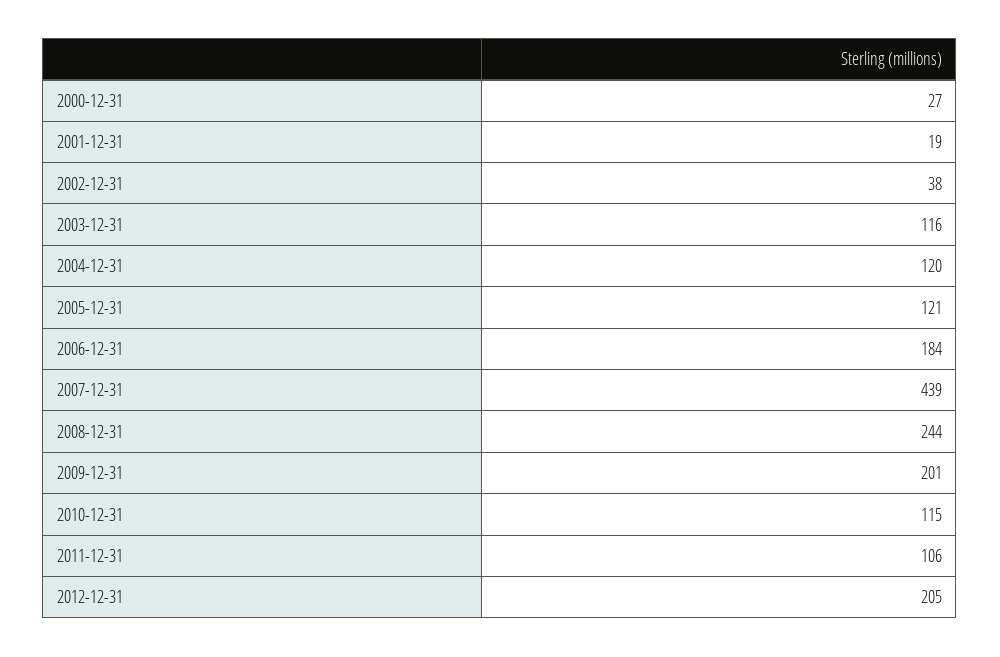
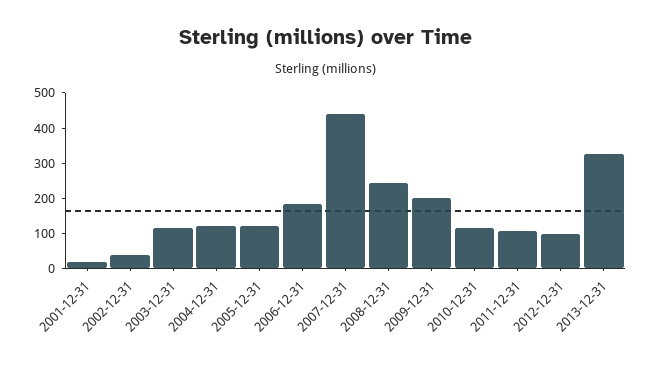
2000-12-31: 27 -> none
2012-12-31: 205 -> 100
2013-12-31: none -> 325

